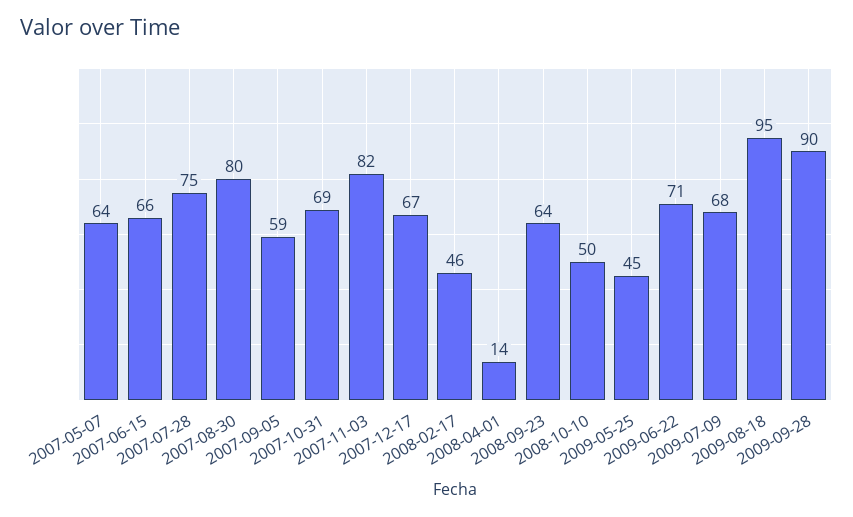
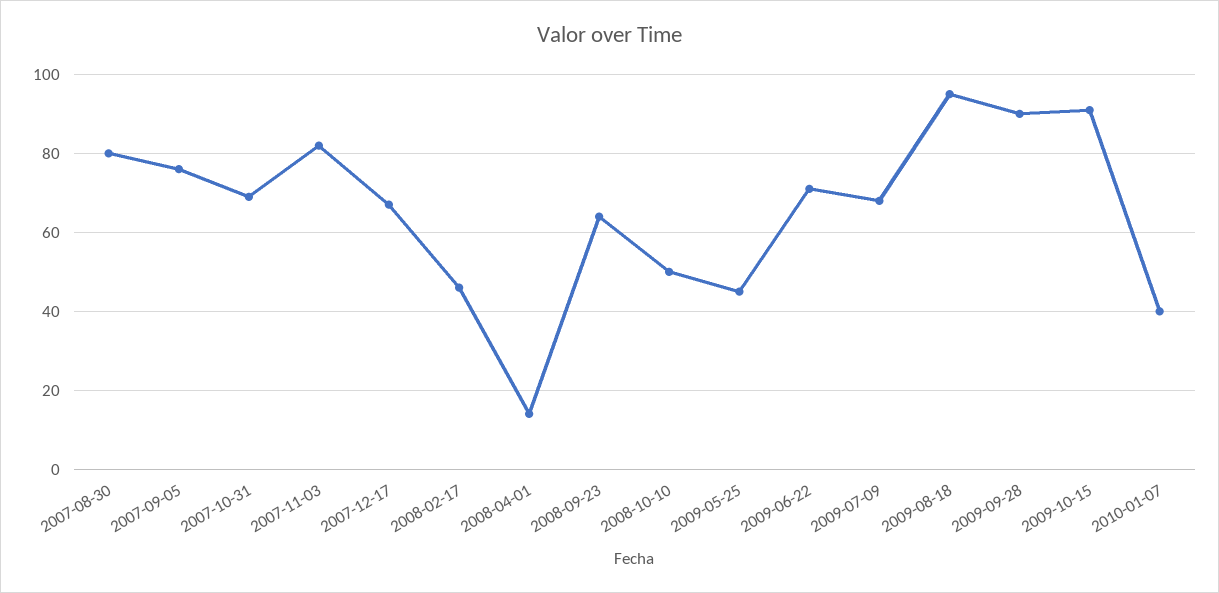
2007-05-07: 64 -> none
2007-06-15: 66 -> none
2007-07-28: 75 -> none
2007-09-05: 59 -> 75
2009-10-15: none -> 90
2010-01-07: none -> 40

